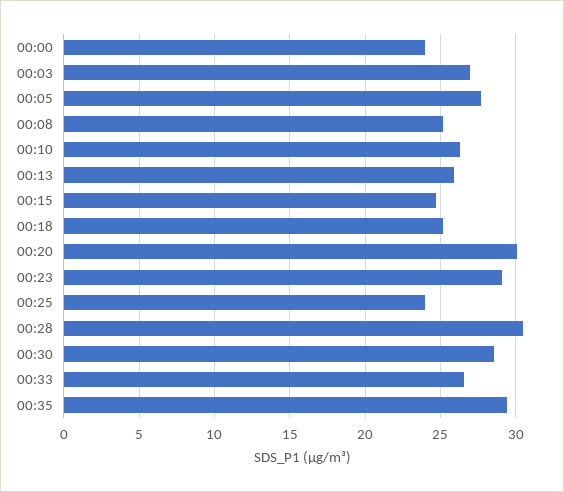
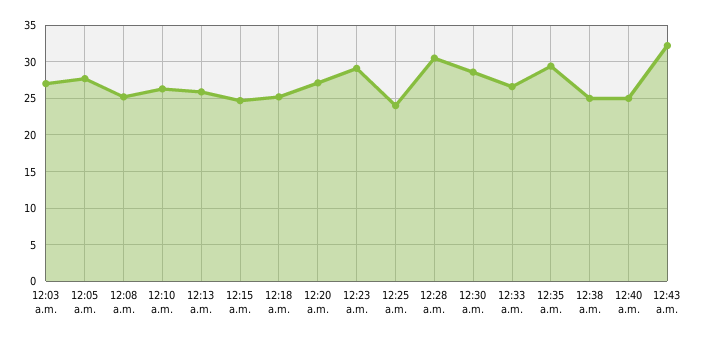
00:00: 24 -> none
00:20: 30 -> 27
12:38 a.m.: none -> 25
12:40 a.m.: none -> 25
12:43 a.m.: none -> 32

